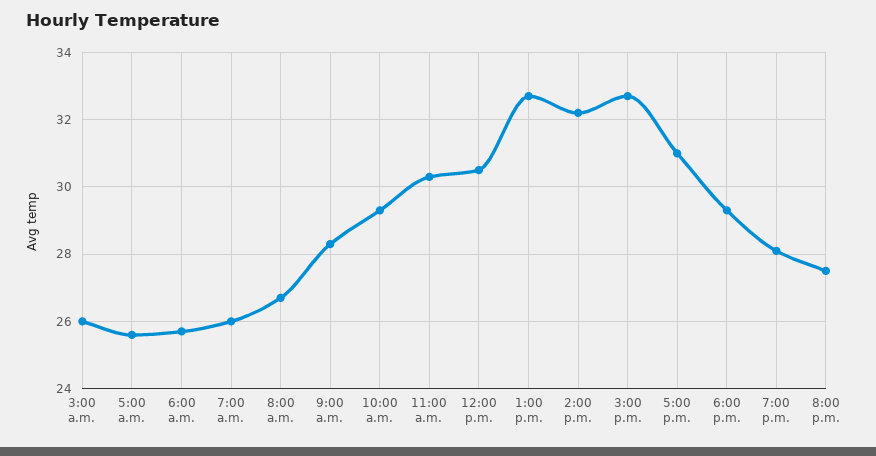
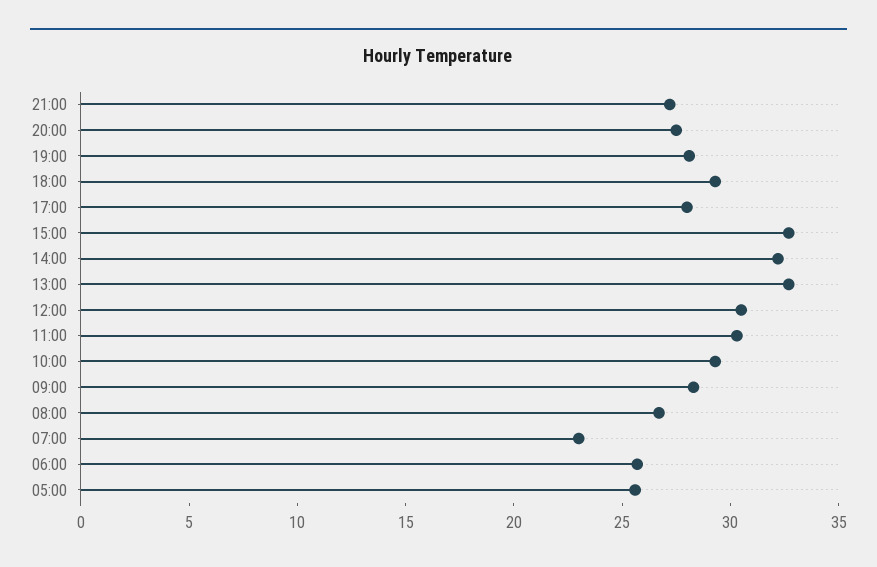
3:00 a.m.: 26 -> none
7:00 a.m.: 26 -> 23
5:00 p.m.: 31 -> 28
21:00: none -> 27

